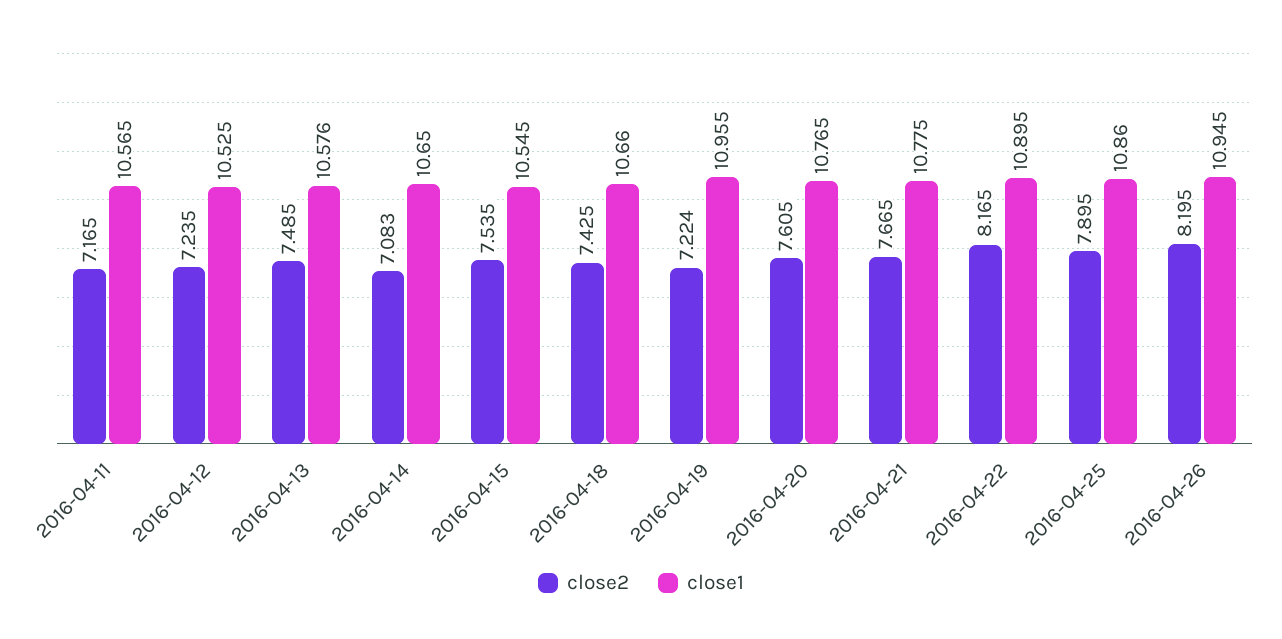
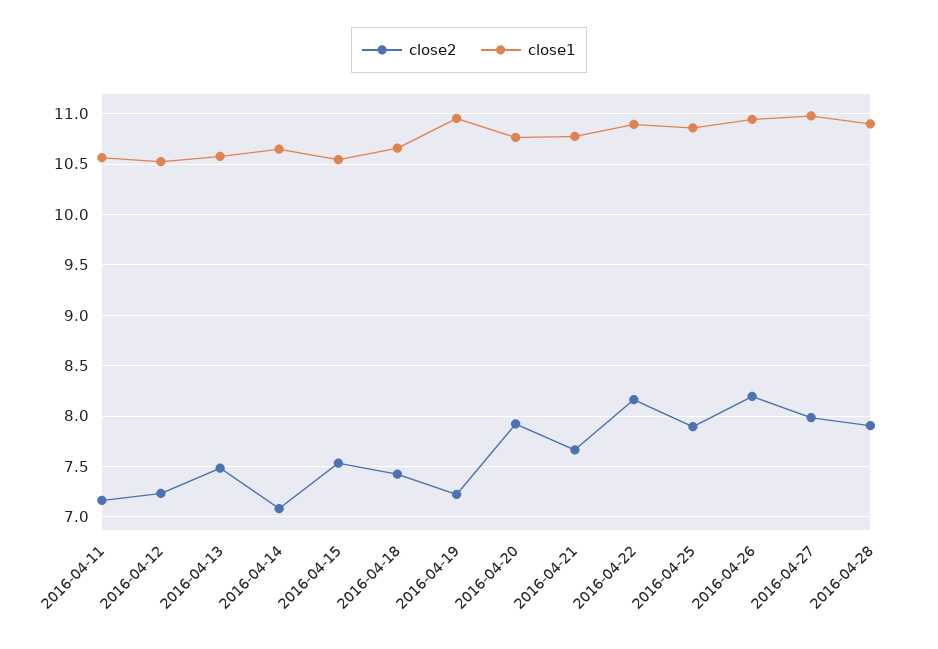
close2, 2016-04-20: 7.605 -> 7.9
close2, 2016-04-27: none -> 8
close1, 2016-04-27: none -> 11
close2, 2016-04-28: none -> 7.9
close1, 2016-04-28: none -> 10.9

